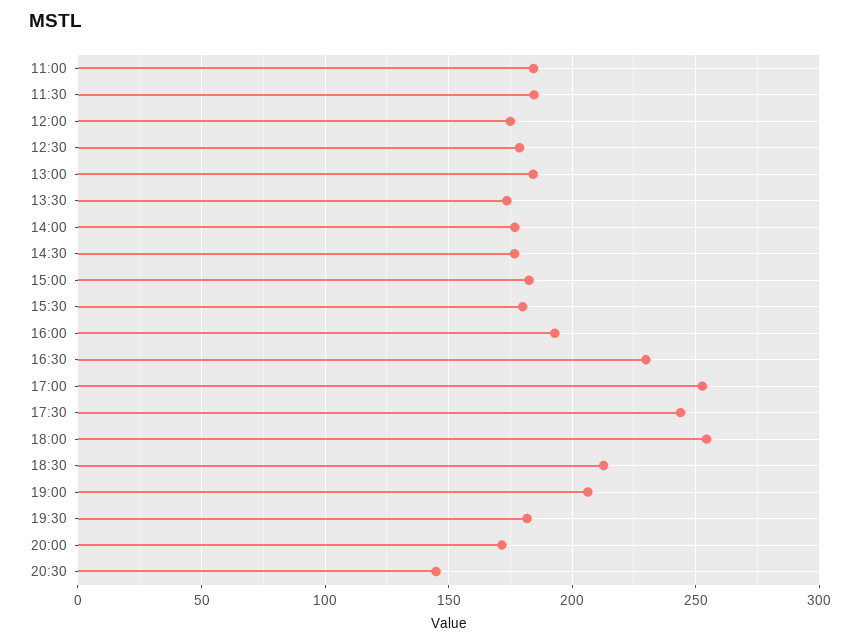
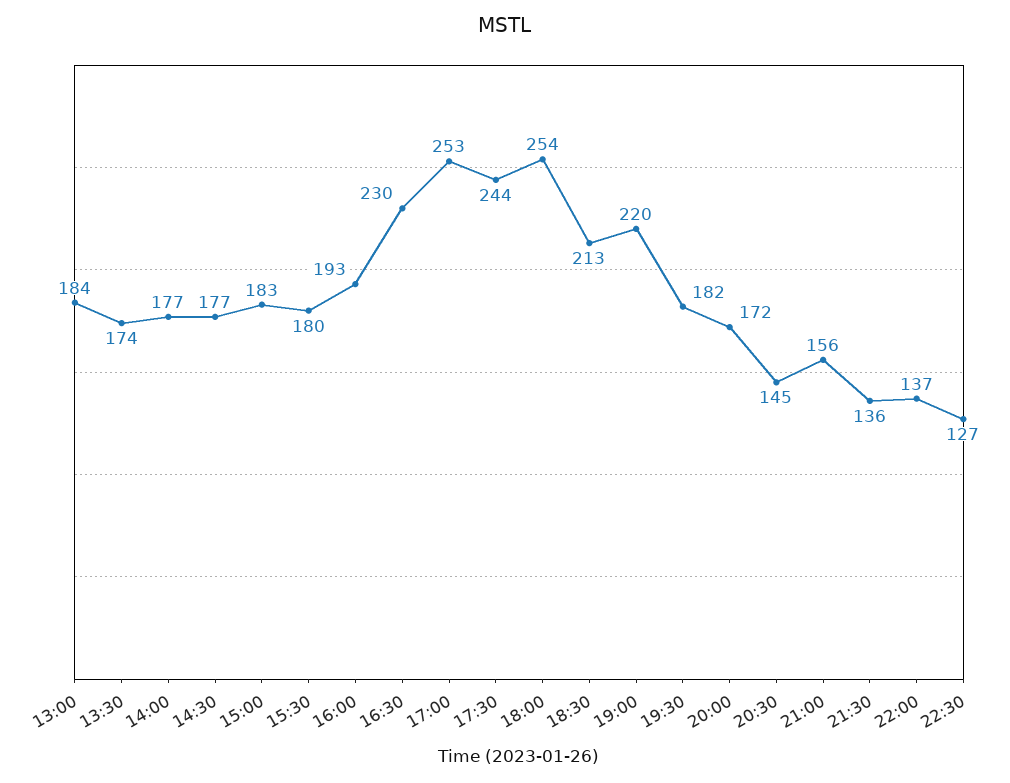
11:00: 185 -> none
11:30: 185 -> none
12:00: 175 -> none
12:30: 180 -> none
19:00: 205 -> 220
21:00: none -> 156
21:30: none -> 136
22:00: none -> 137
22:30: none -> 127

